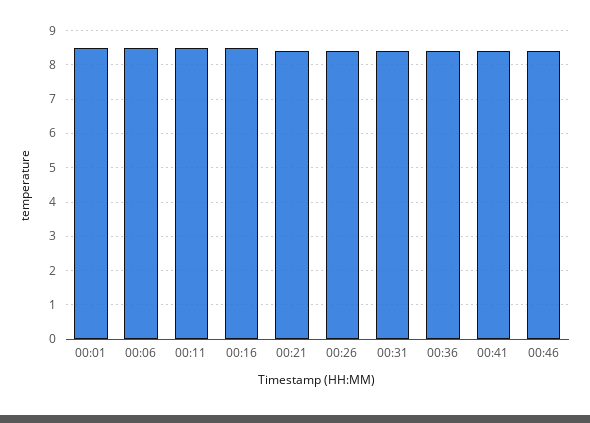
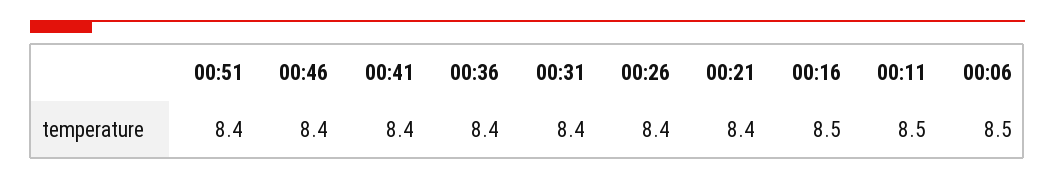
00:01: 8.5 -> none
00:51: none -> 8.4

